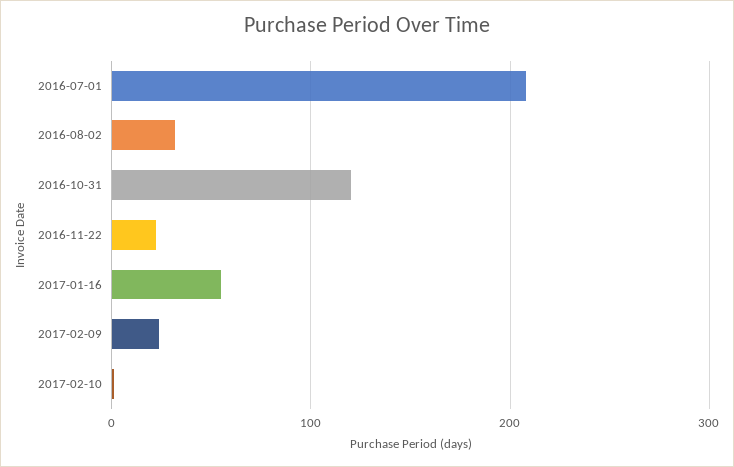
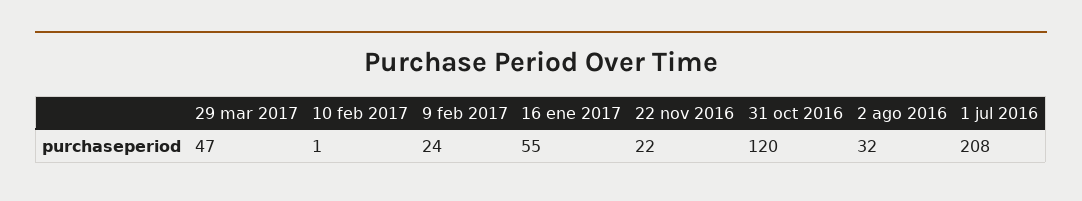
29 mar 2017: none -> 47

